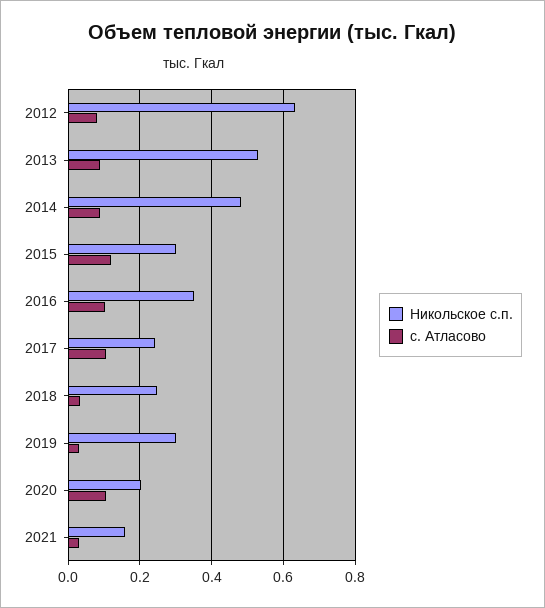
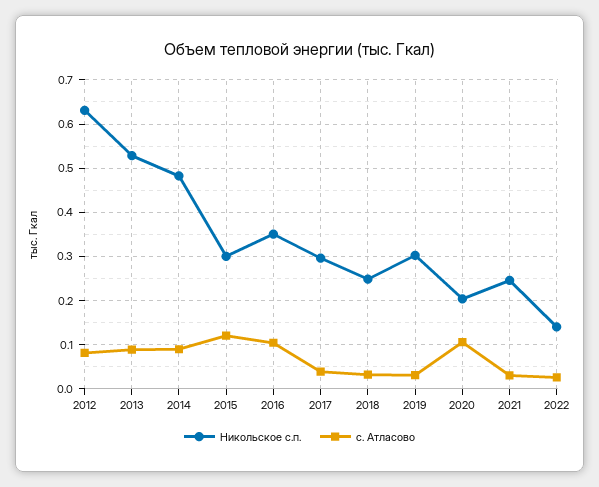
Никольское с.п., 2017: 0.24 -> 0.3
с. Атласово, 2017: 0.1 -> 0.04
Никольское с.п., 2021: 0.16 -> 0.24
Никольское с.п., 2022: none -> 0.14
с. Атласово, 2022: none -> 0.02

